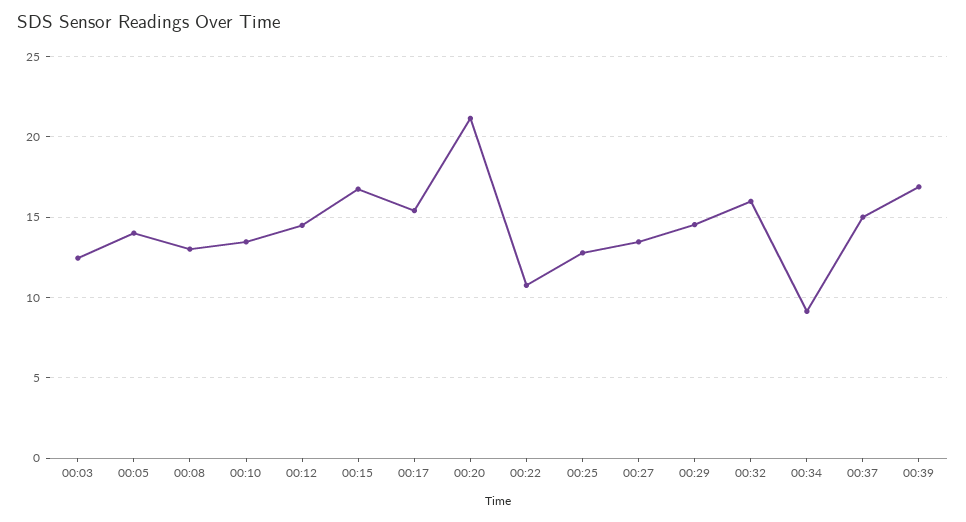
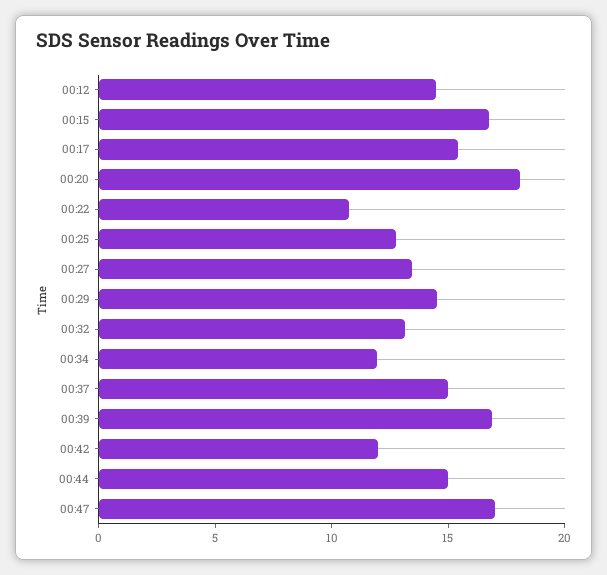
00:03: 12.5 -> none
00:05: 14 -> none
00:08: 13 -> none
00:10: 13.5 -> none
00:20: 21 -> 18
00:32: 16 -> 13
00:34: 9 -> 12
00:42: none -> 12
00:44: none -> 15
00:47: none -> 17

